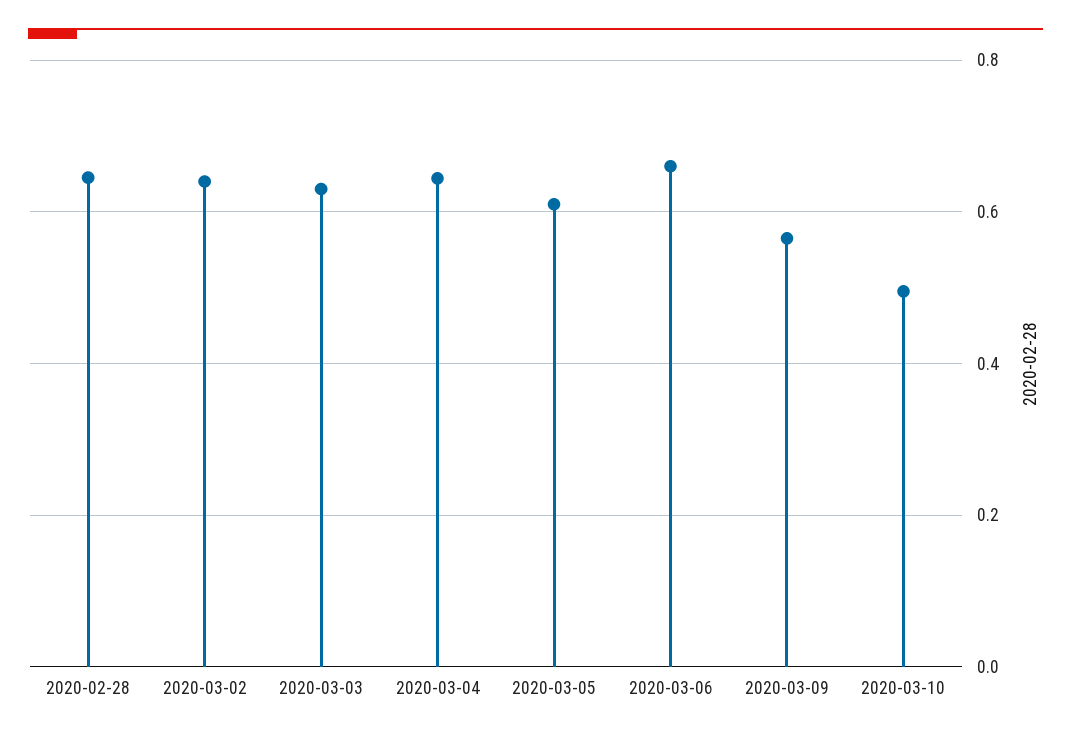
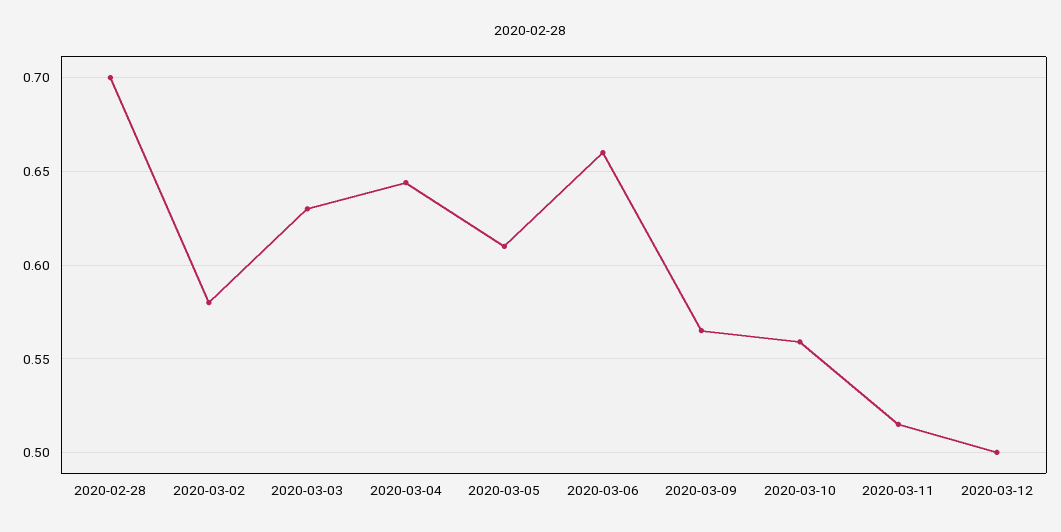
2020-02-28: 0.64 -> 0.7
2020-03-02: 0.64 -> 0.58
2020-03-10: 0.5 -> 0.56
2020-03-11: none -> 0.515
2020-03-12: none -> 0.5

